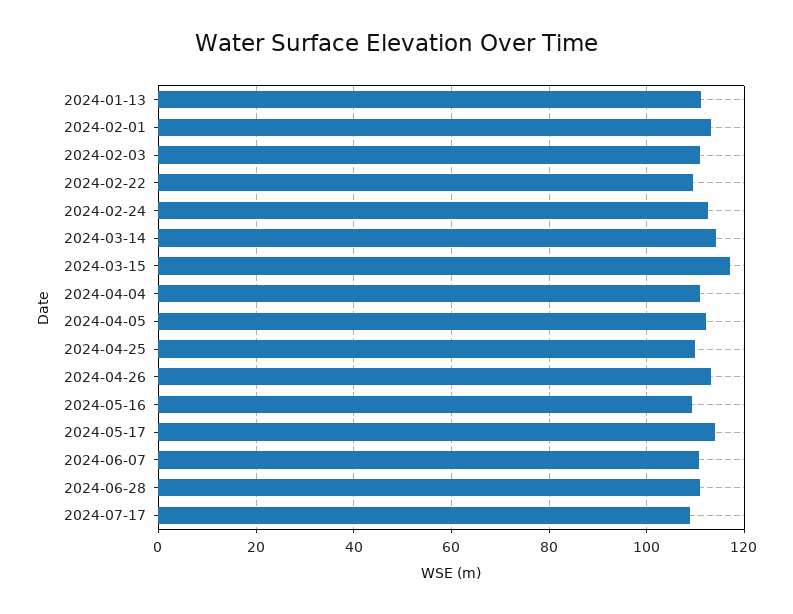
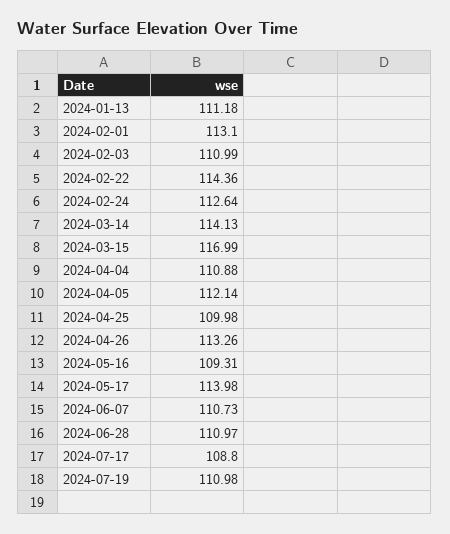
2024-02-22: 110 -> 114.36
2024-07-19: none -> 110.98

